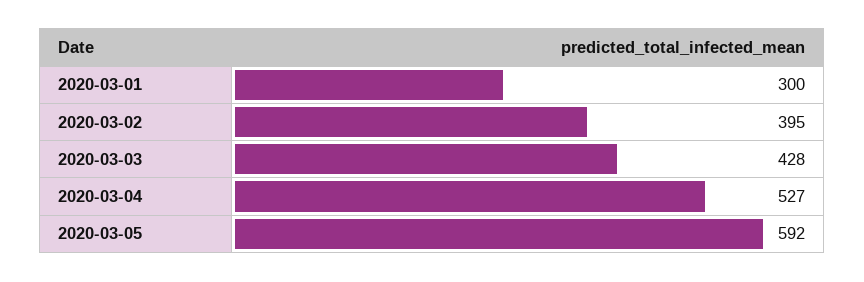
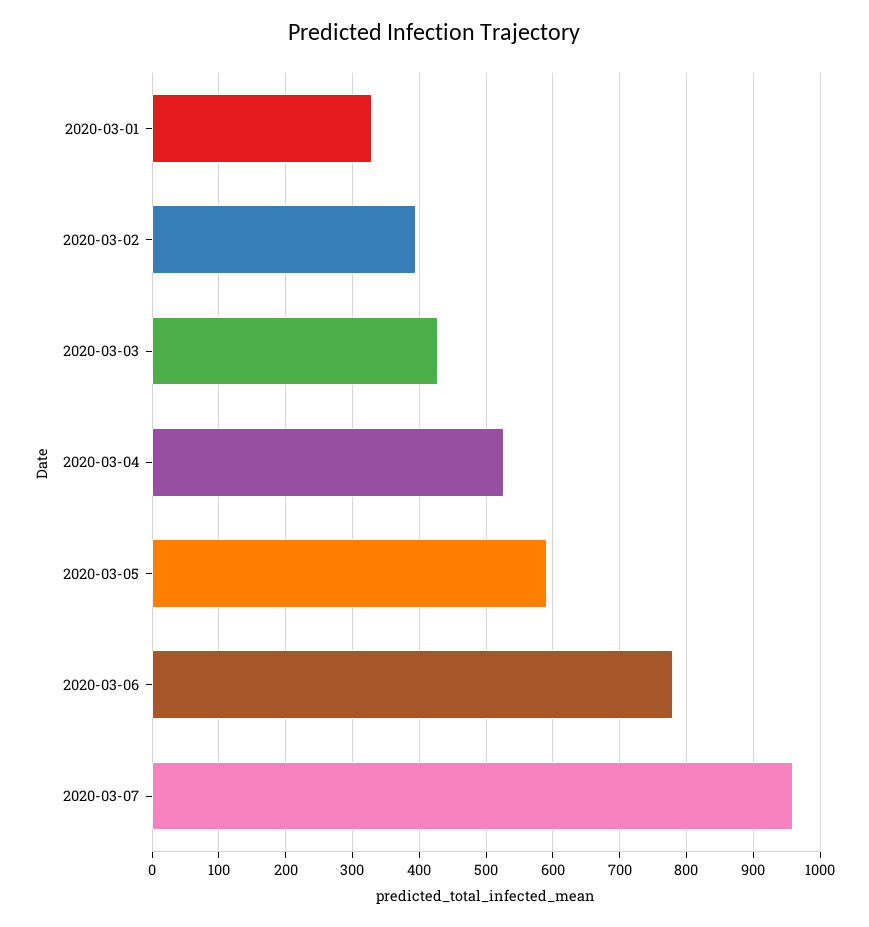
2020-03-01: 300 -> 330
2020-03-06: none -> 780
2020-03-07: none -> 960

